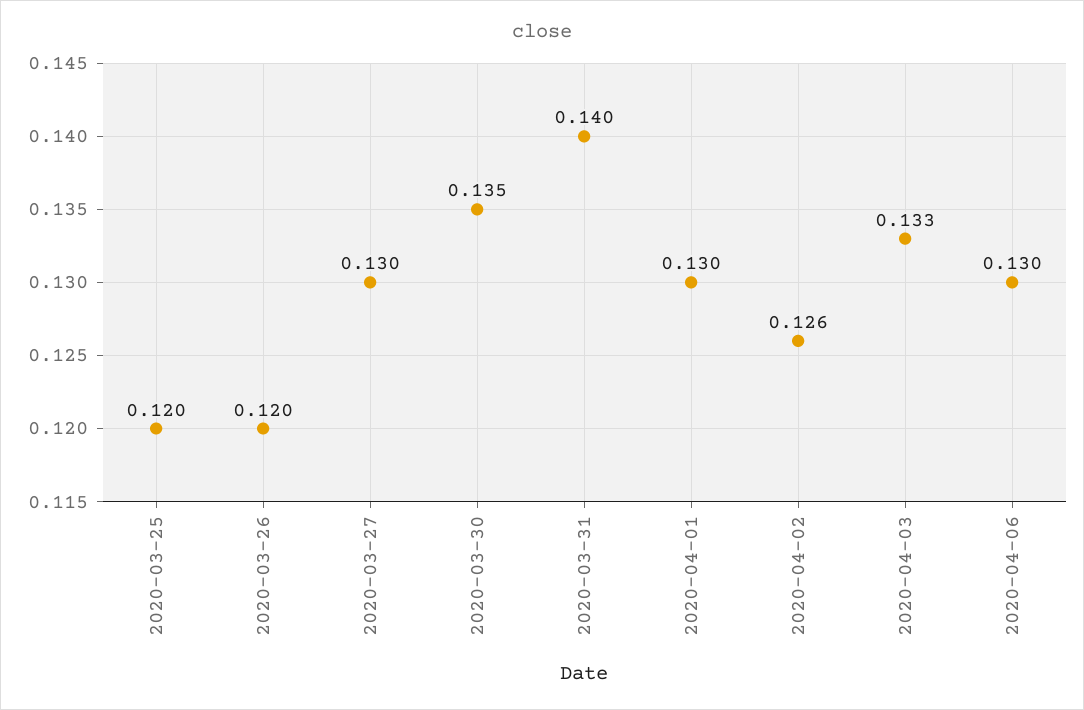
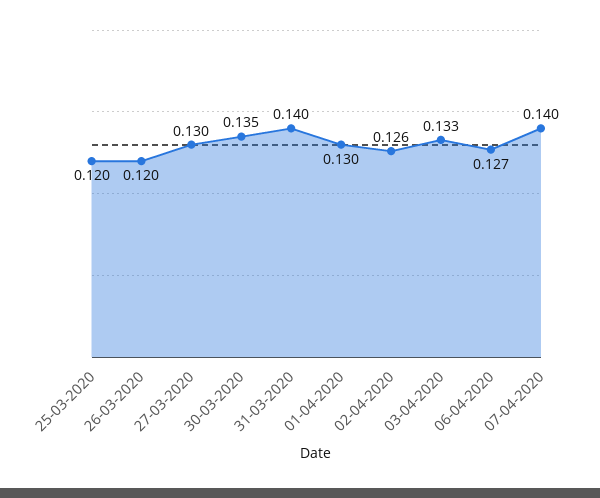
2020-04-06: 0.13 -> 0.127
07-04-2020: none -> 0.14

